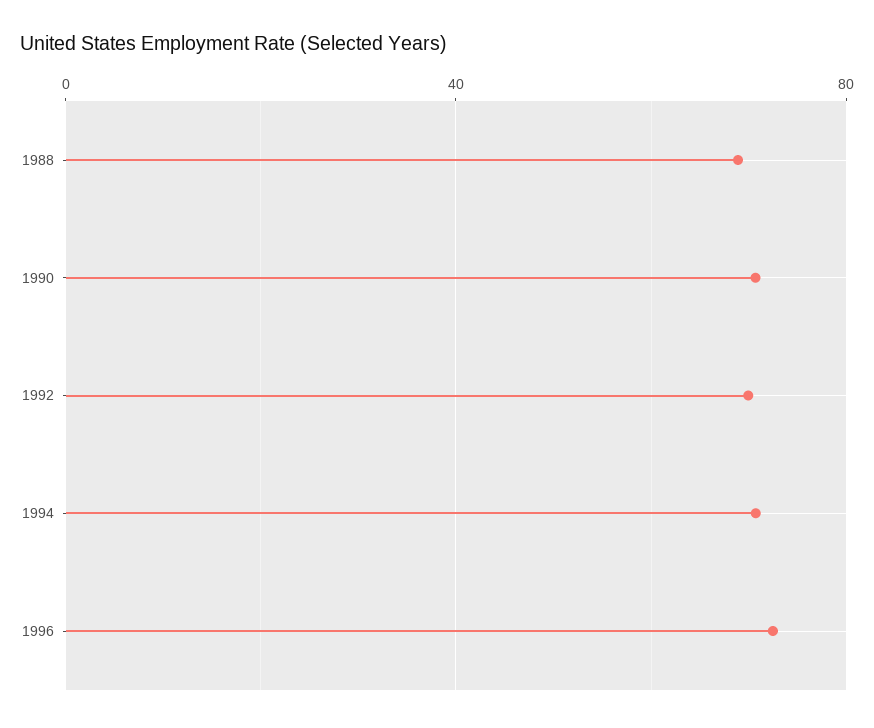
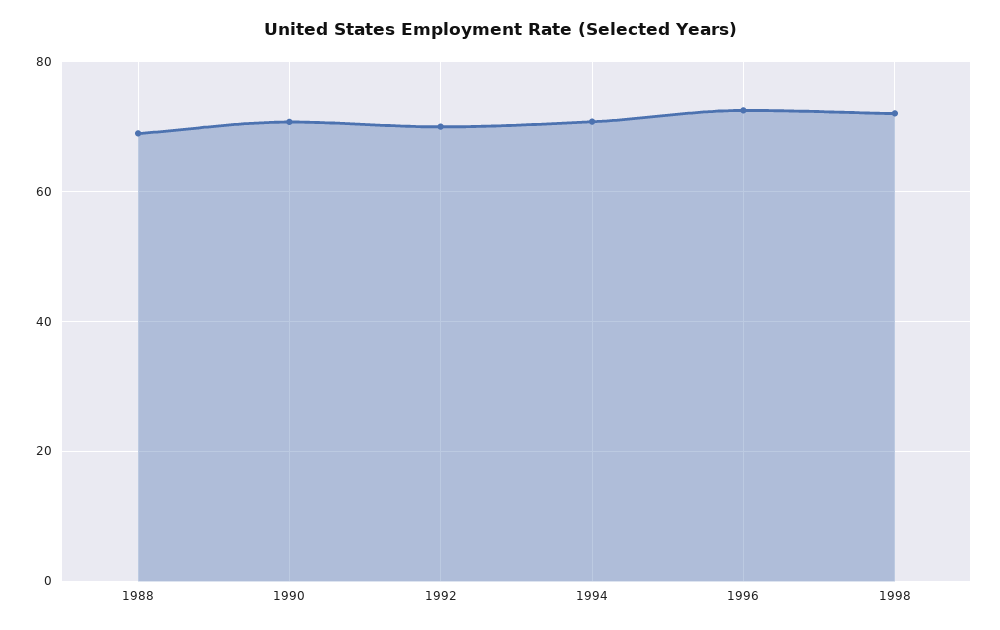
1998: none -> 72

